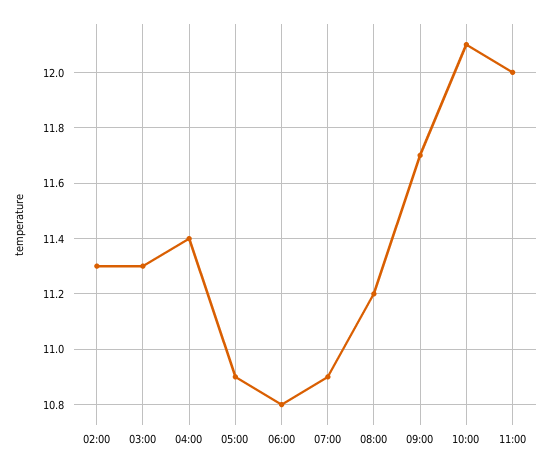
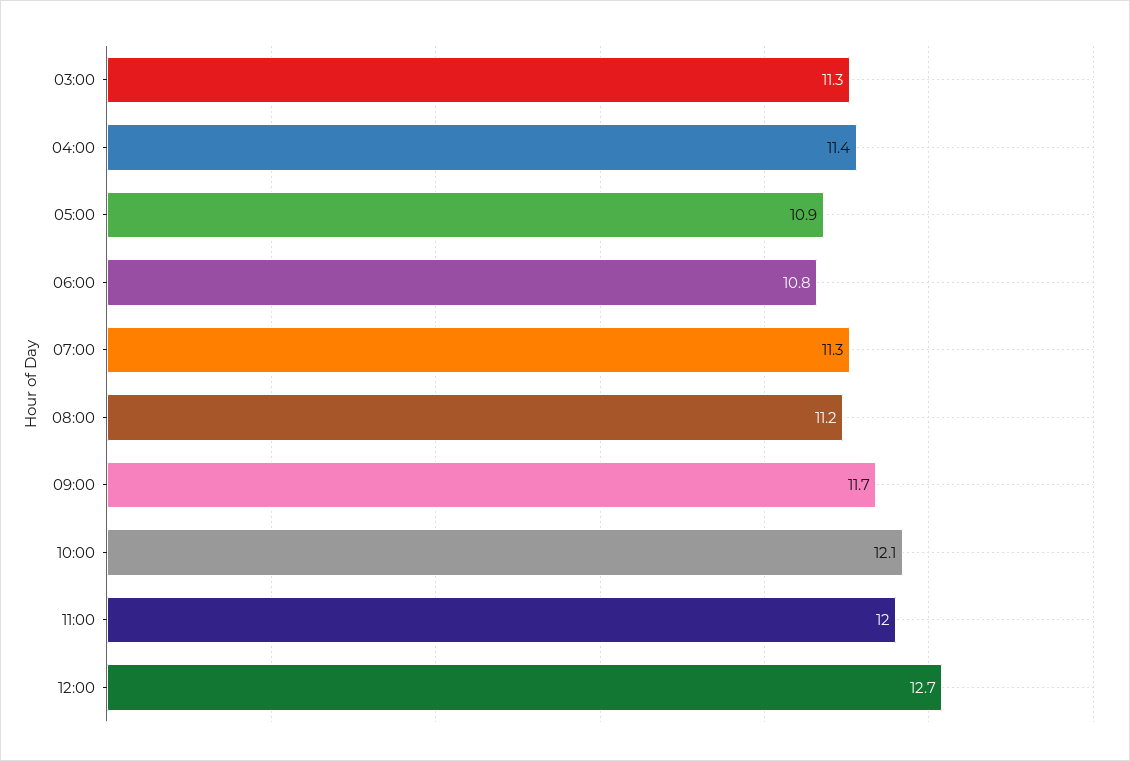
02:00: 11.3 -> none
07:00: 10.9 -> 11.3
12:00: none -> 12.7

